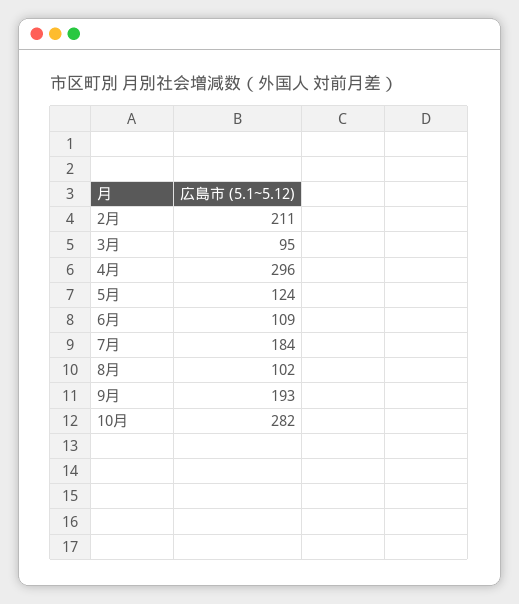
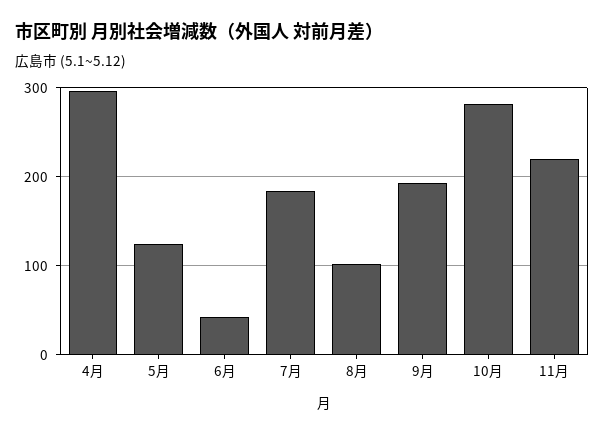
2月: 211 -> none
3月: 95 -> none
6月: 109 -> 40
11月: none -> 220

